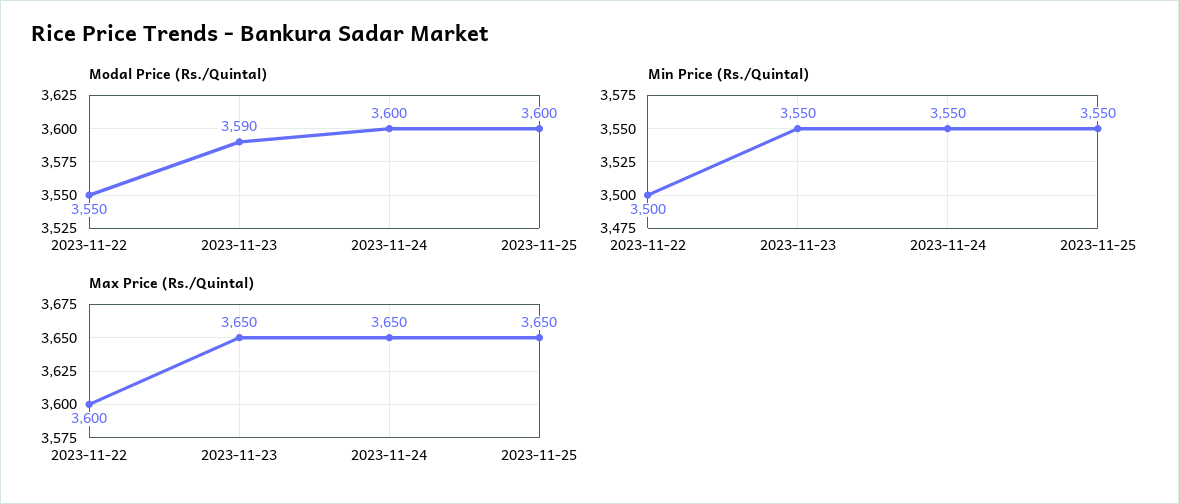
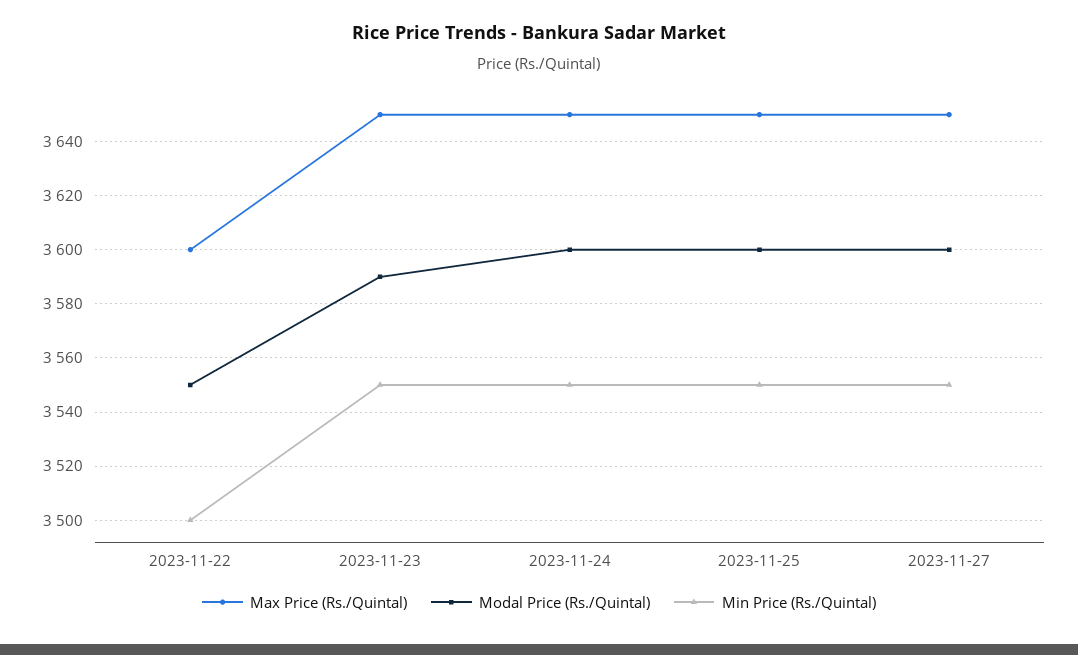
Max Price (Rs./Quintal), 2023-11-27: none -> 3650
Modal Price (Rs./Quintal), 2023-11-27: none -> 3600
Min Price (Rs./Quintal), 2023-11-27: none -> 3550

